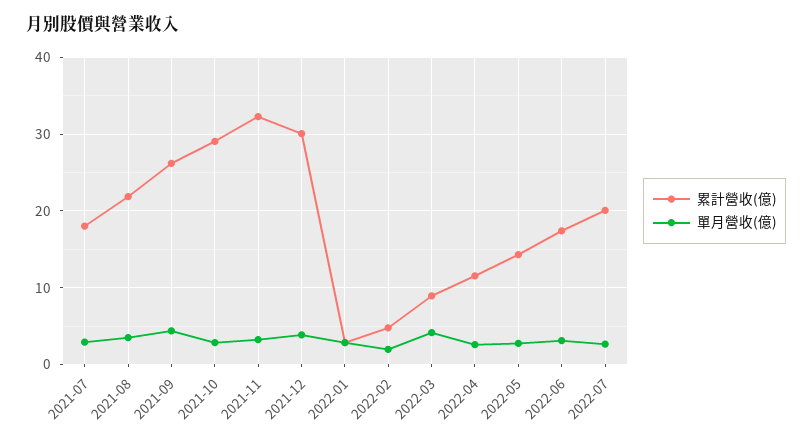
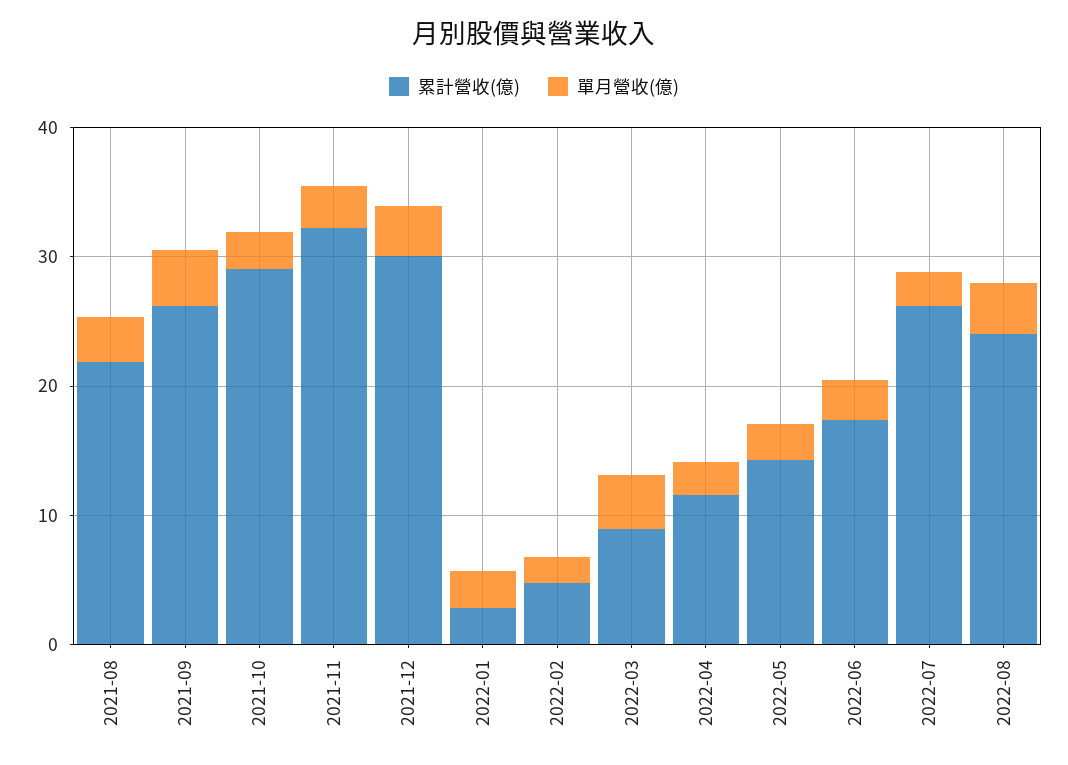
累計營收(億), 2021-07: 18 -> none
單月營收(億), 2021-07: 3 -> none
累計營收(億), 2022-07: 20 -> 26
累計營收(億), 2022-08: none -> 24
單月營收(億), 2022-08: none -> 4

